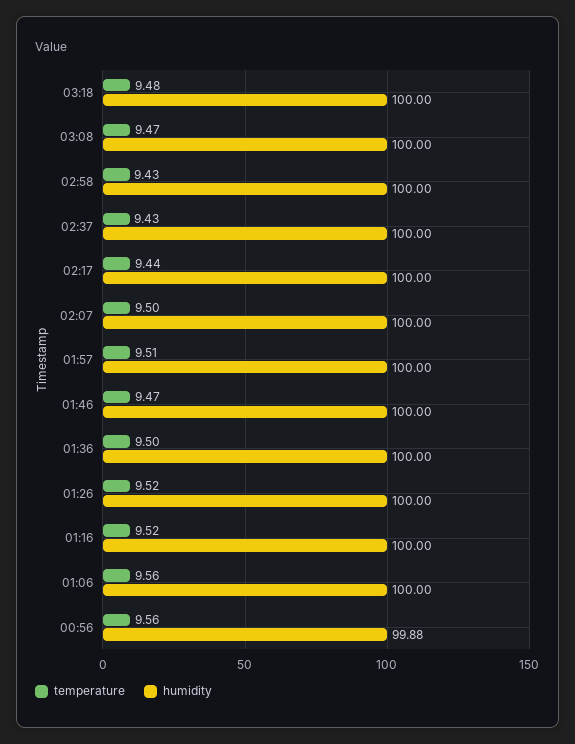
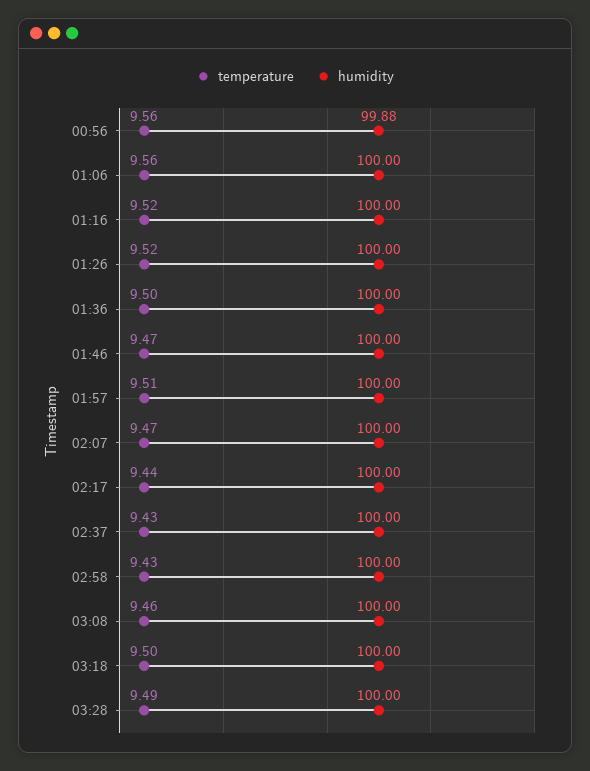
temperature, 03:18: 9.48 -> 9.5
temperature, 03:08: 9.47 -> 9.46
temperature, 02:07: 9.5 -> 9.47
temperature, 03:28: none -> 9.49
humidity, 03:28: none -> 100

